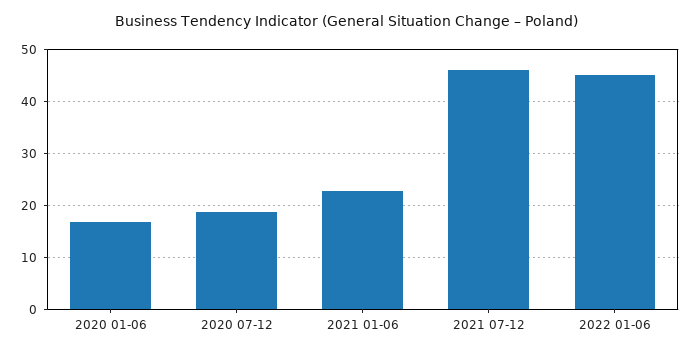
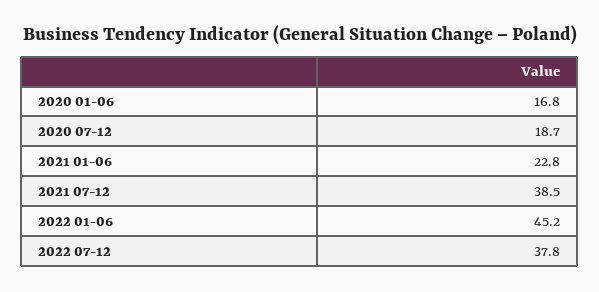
2021 07-12: 46 -> 38.5
2022 07-12: none -> 37.8

